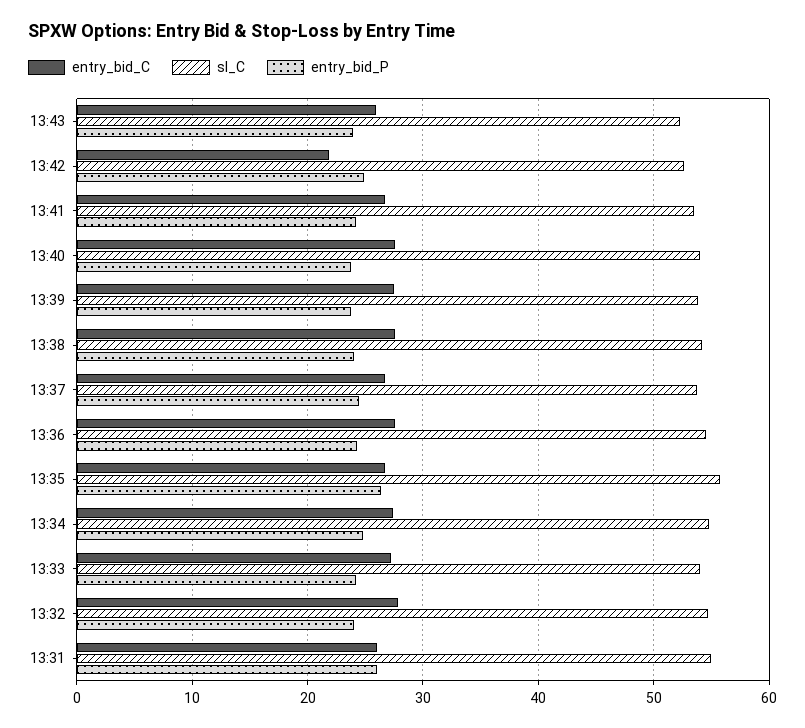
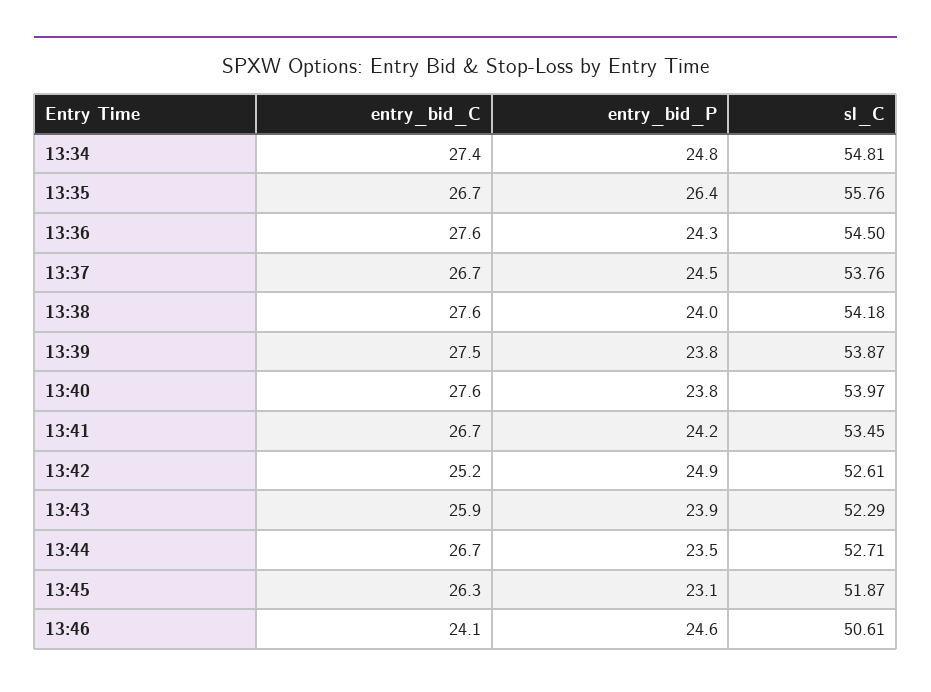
entry_bid_C, 13:42: 22 -> 25.2
entry_bid_C, 13:33: 27 -> none
sl_C, 13:33: 54 -> none
entry_bid_P, 13:33: 24 -> none
entry_bid_C, 13:32: 28 -> none
sl_C, 13:32: 55 -> none
entry_bid_P, 13:32: 24 -> none
entry_bid_C, 13:31: 26 -> none
sl_C, 13:31: 55 -> none
entry_bid_P, 13:31: 26 -> none
entry_bid_C, 13:44: none -> 26.7
entry_bid_P, 13:44: none -> 23.5
sl_C, 13:44: none -> 52.71
entry_bid_C, 13:45: none -> 26.3
entry_bid_P, 13:45: none -> 23.1
sl_C, 13:45: none -> 51.87
entry_bid_C, 13:46: none -> 24.1
entry_bid_P, 13:46: none -> 24.6
sl_C, 13:46: none -> 50.61

